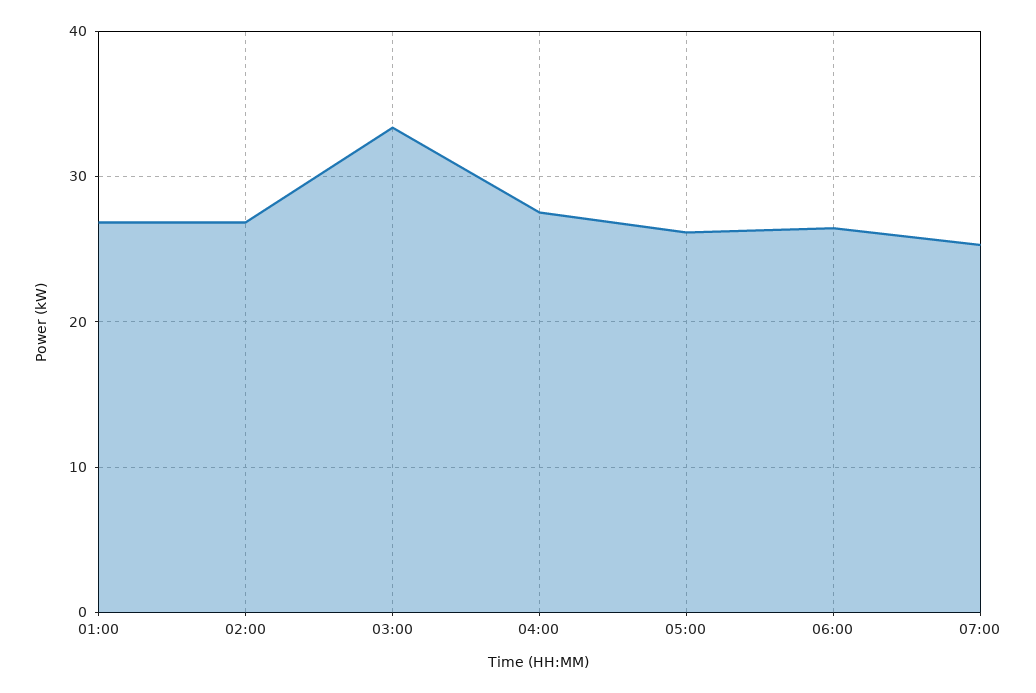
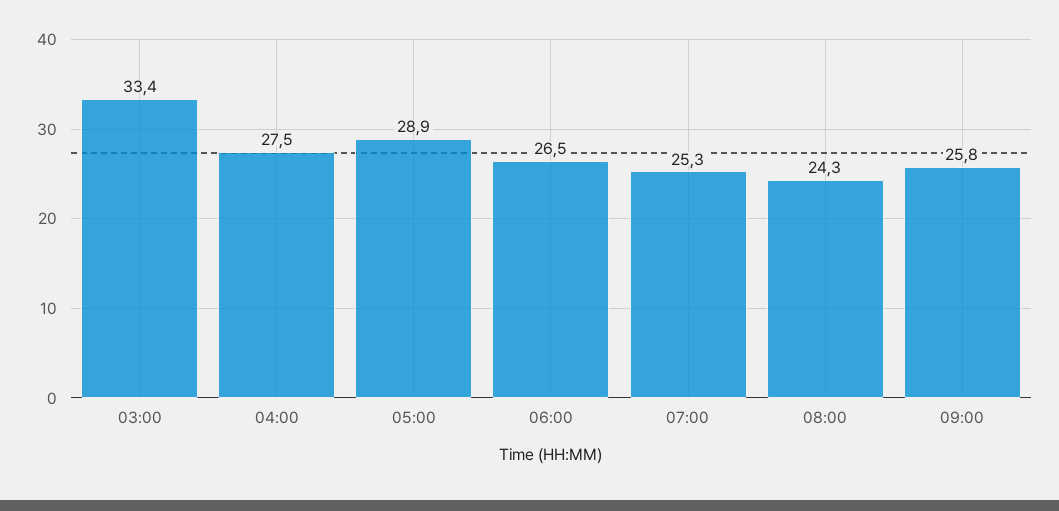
01:00: 27 -> none
02:00: 27 -> none
05:00: 26 -> 28.9
08:00: none -> 24.3
09:00: none -> 25.8

